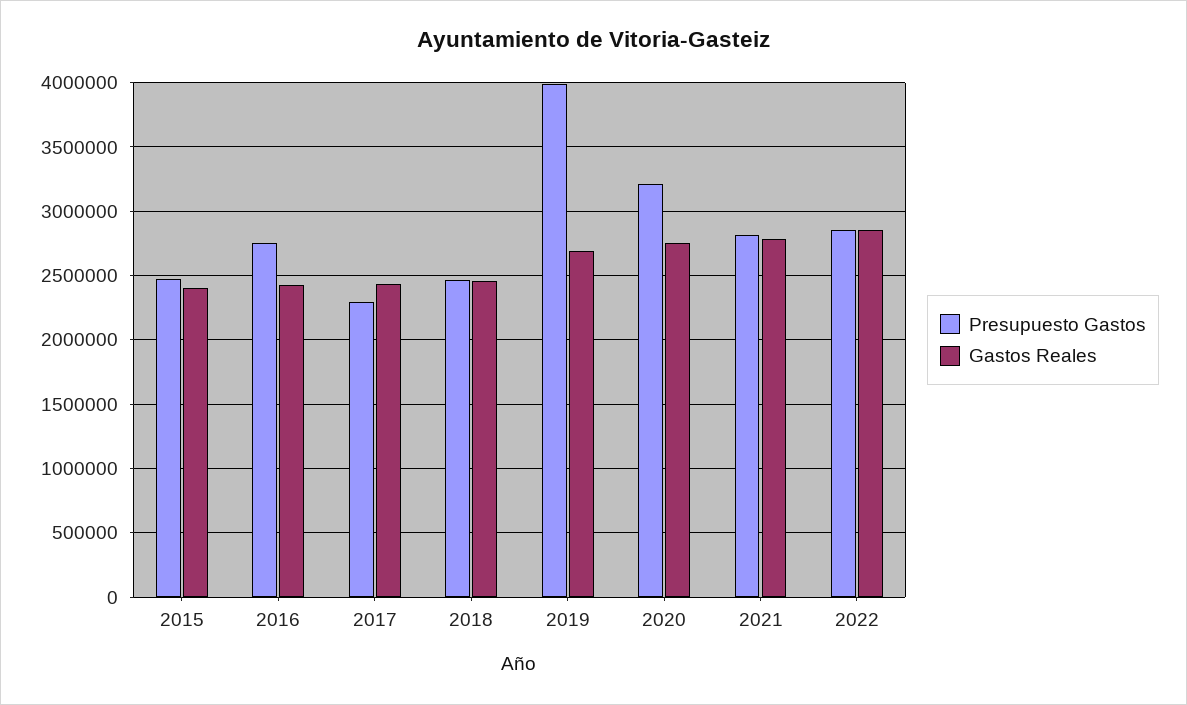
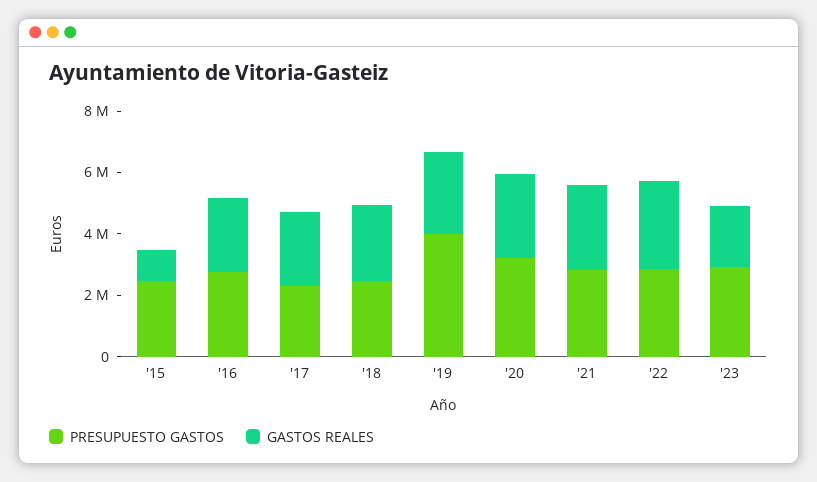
Gastos Reales, 2015: 2400000 -> 1000000
Presupuesto Gastos, '23: none -> 3000000
Gastos Reales, '23: none -> 2000000

